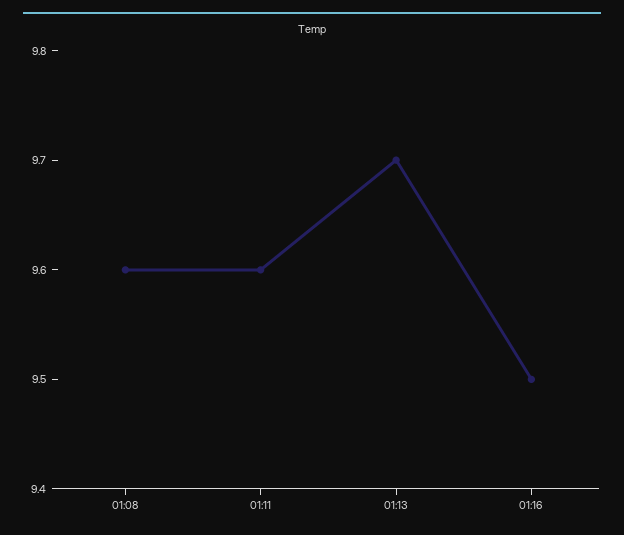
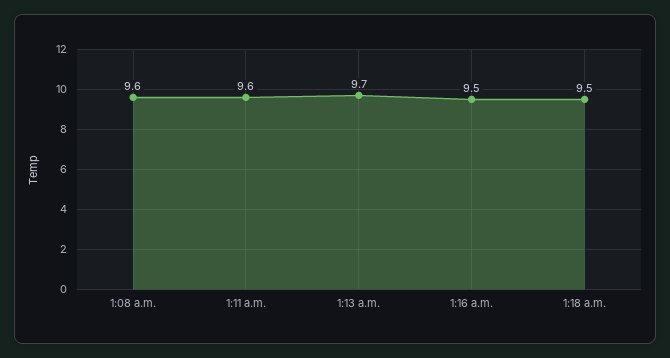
1:18 a.m.: none -> 9.5

